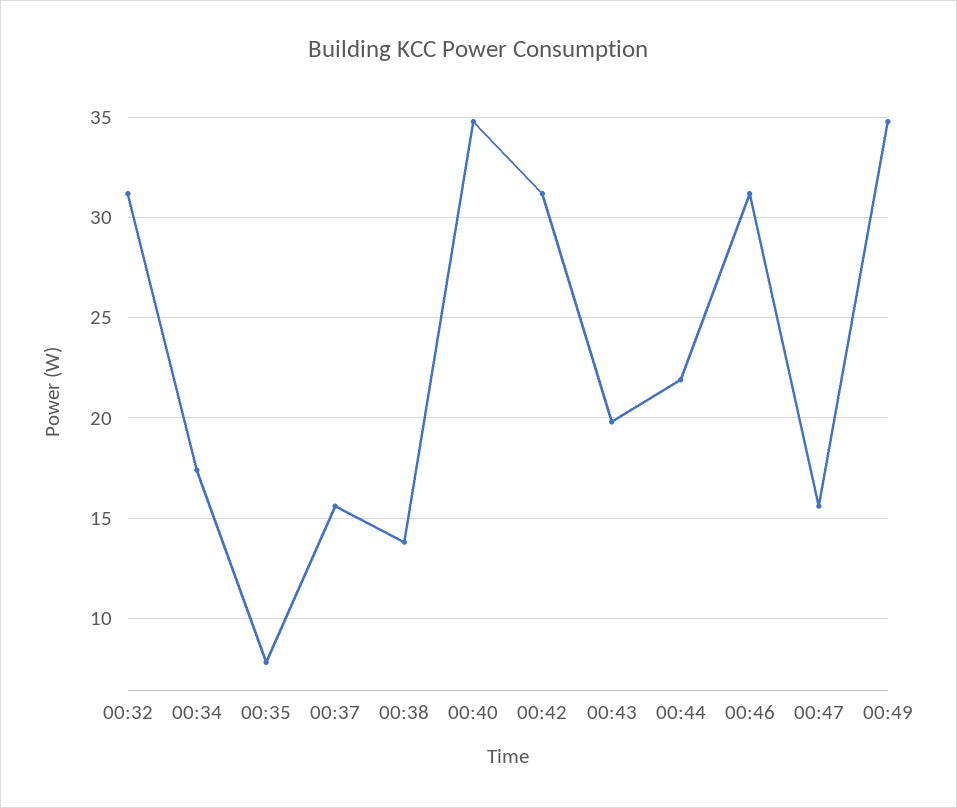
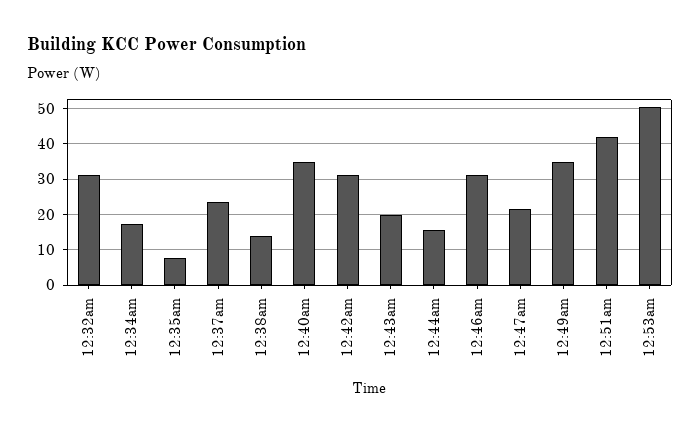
00:37: 15.5 -> 24
00:44: 22 -> 16
00:47: 15.5 -> 22
12:51am: none -> 42
12:53am: none -> 50

